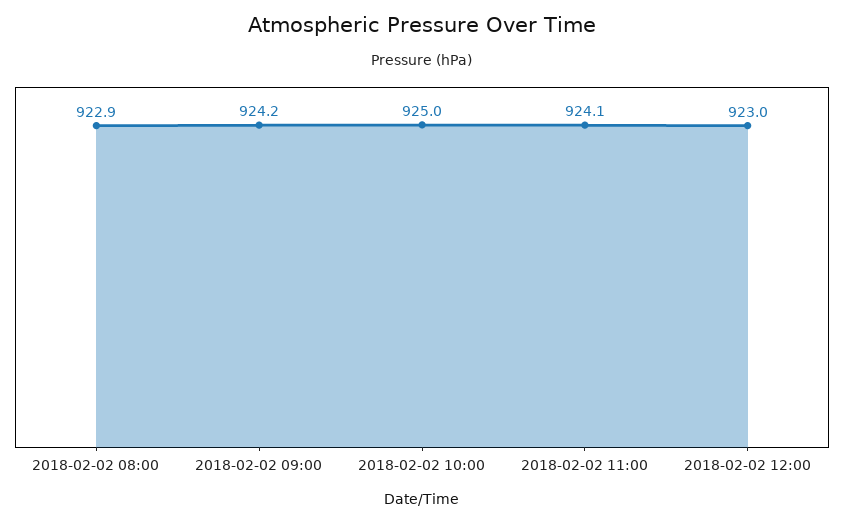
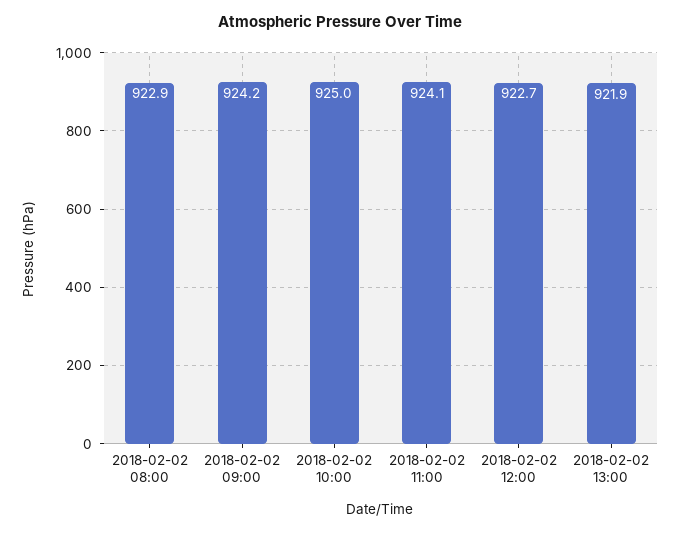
2018-02-02 12:00: 923 -> 922.7
2018-02-02 13:00: none -> 921.9

